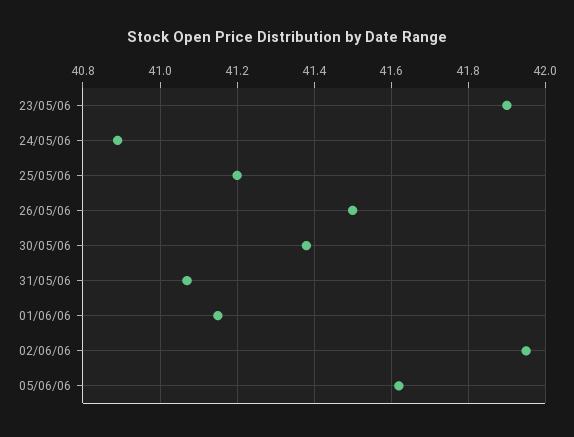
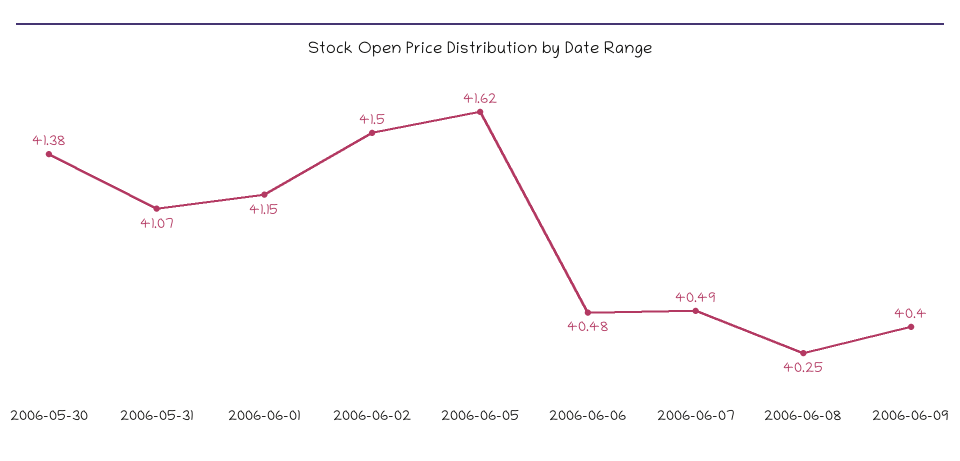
23/05/06: 41.9 -> none
24/05/06: 40.9 -> none
25/05/06: 41.2 -> none
26/05/06: 41.5 -> none
02/06/06: 41.95 -> 41.5
2006-06-06: none -> 40.48
2006-06-07: none -> 40.49
2006-06-08: none -> 40.25
2006-06-09: none -> 40.4

